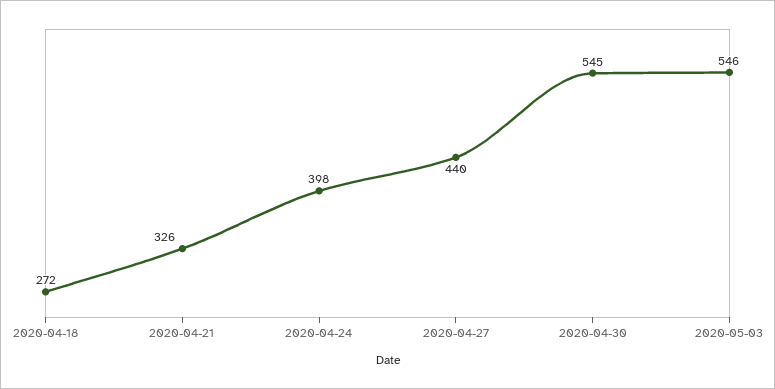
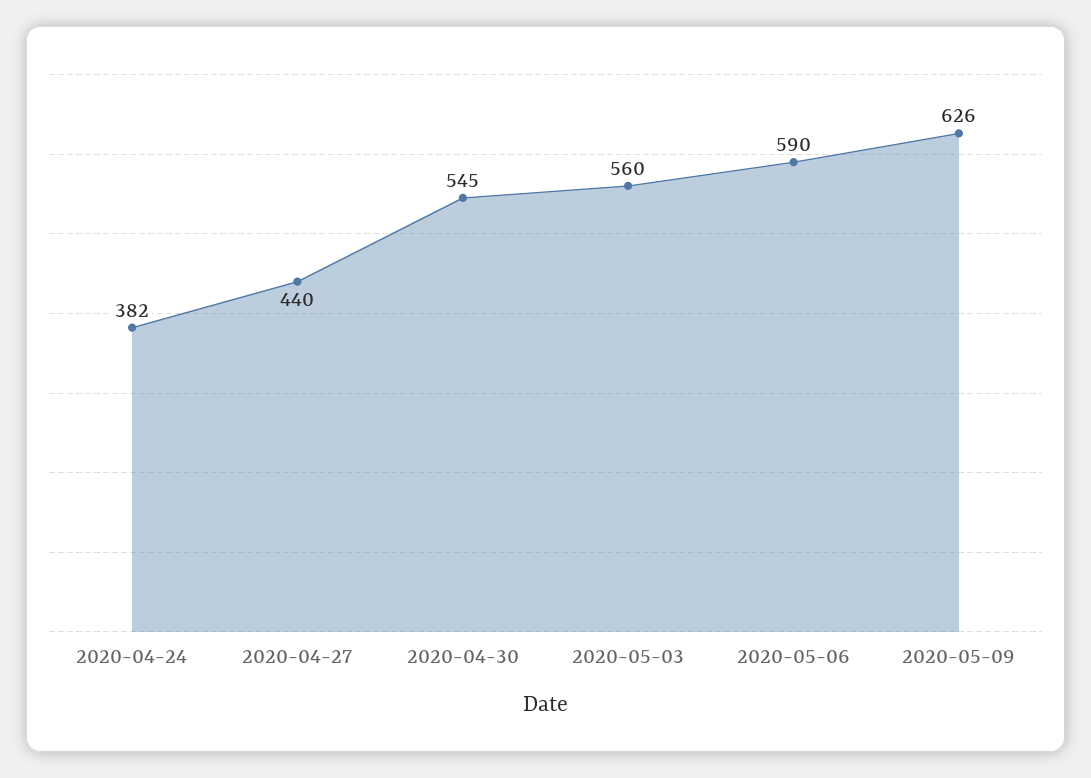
2020-04-18: 272 -> none
2020-04-21: 326 -> none
2020-04-24: 398 -> 382
2020-05-03: 546 -> 560
2020-05-06: none -> 590
2020-05-09: none -> 626

